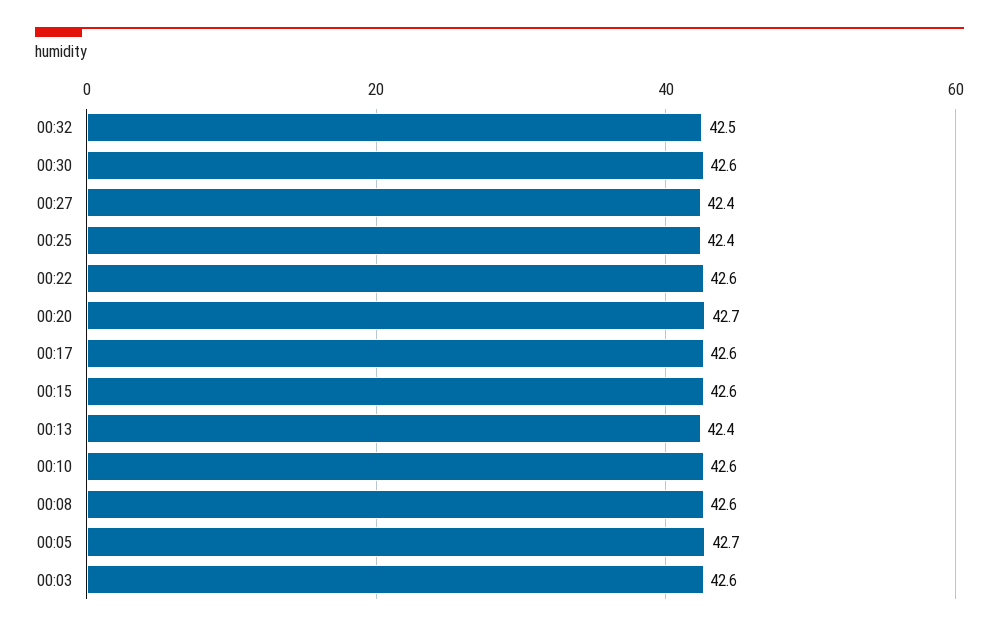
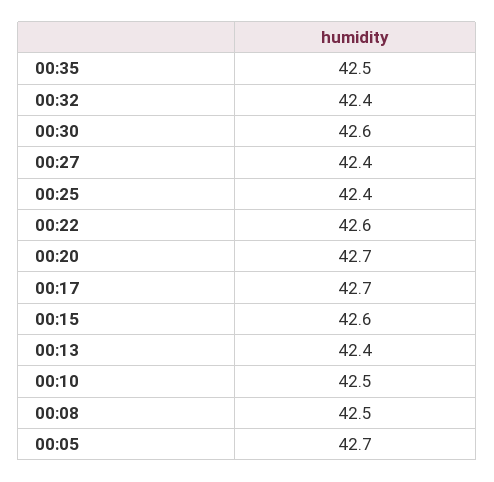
00:32: 42.5 -> 42.4
00:17: 42.6 -> 42.7
00:10: 42.6 -> 42.5
00:08: 42.6 -> 42.5
00:03: 42.6 -> none
00:35: none -> 42.5

